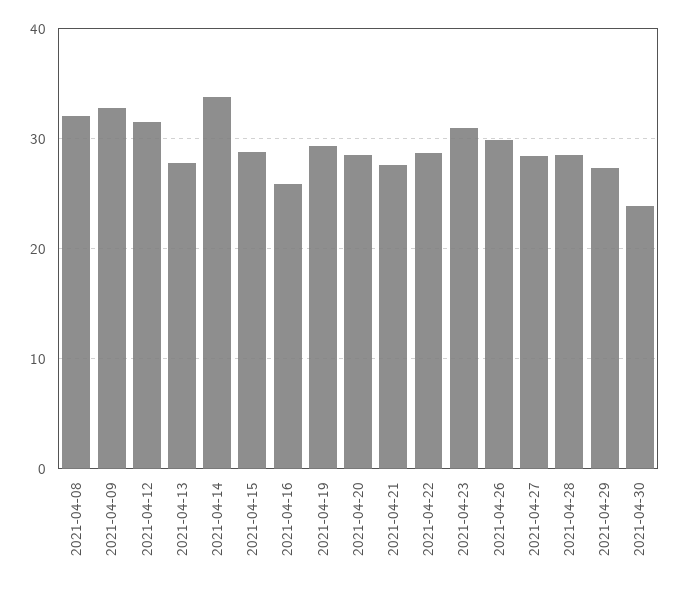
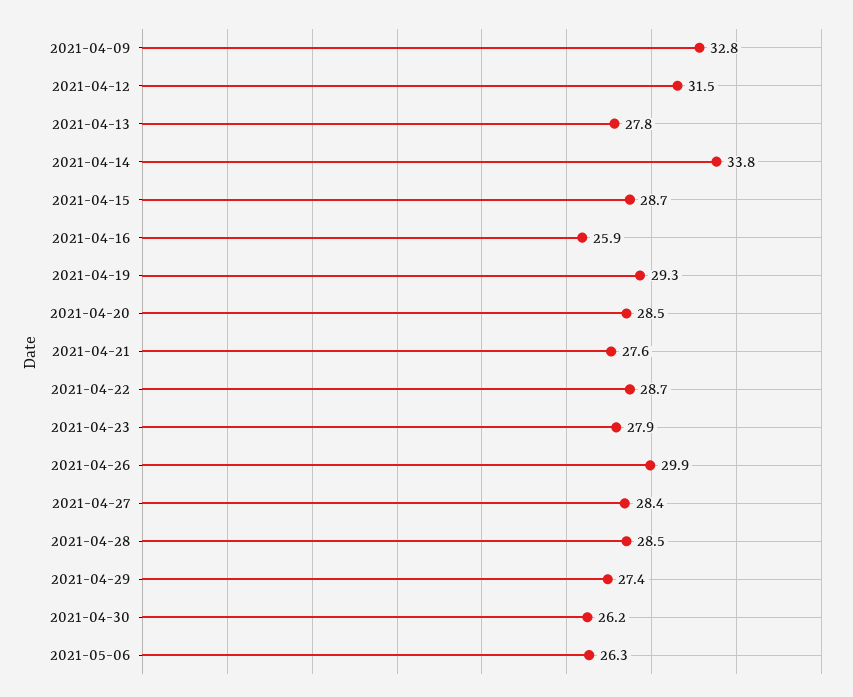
2021-04-08: 32 -> none
2021-04-23: 31 -> 27.9
2021-04-30: 24 -> 26.2
2021-05-06: none -> 26.3

